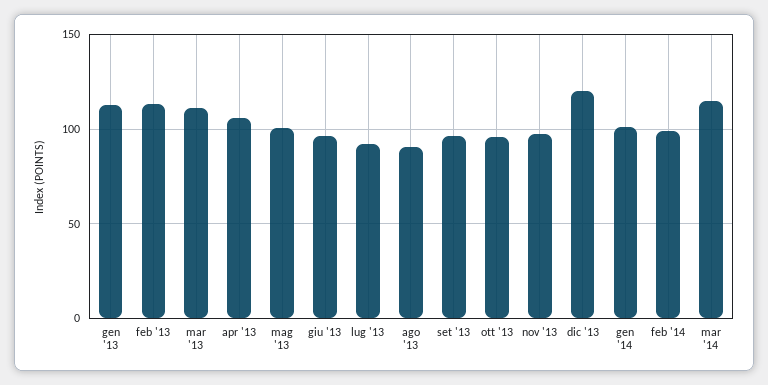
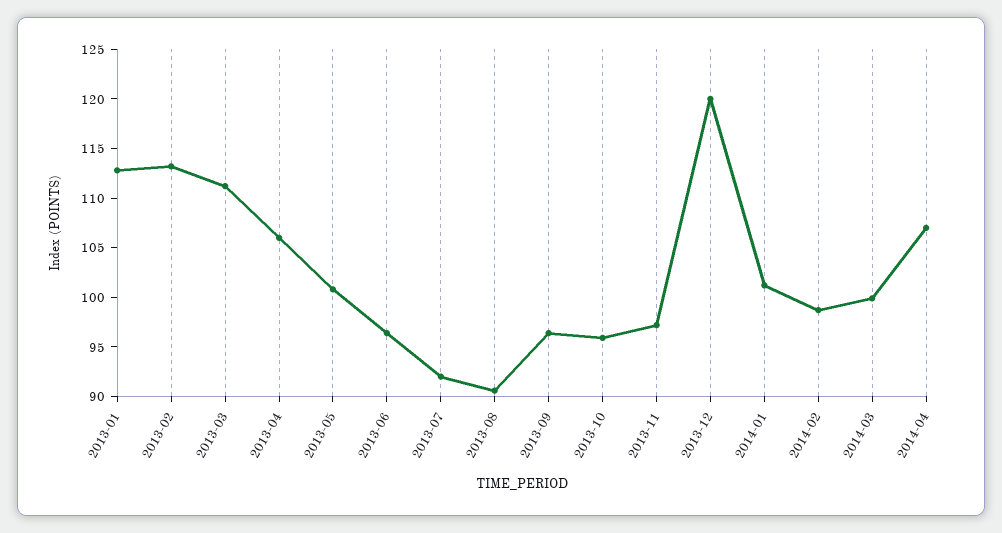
mar '14: 115 -> 100
2014-04: none -> 107

